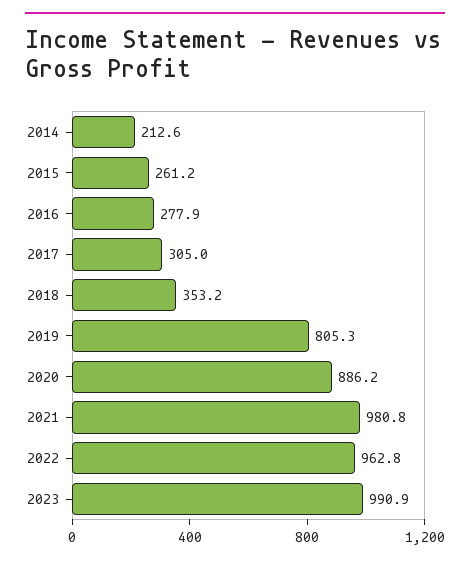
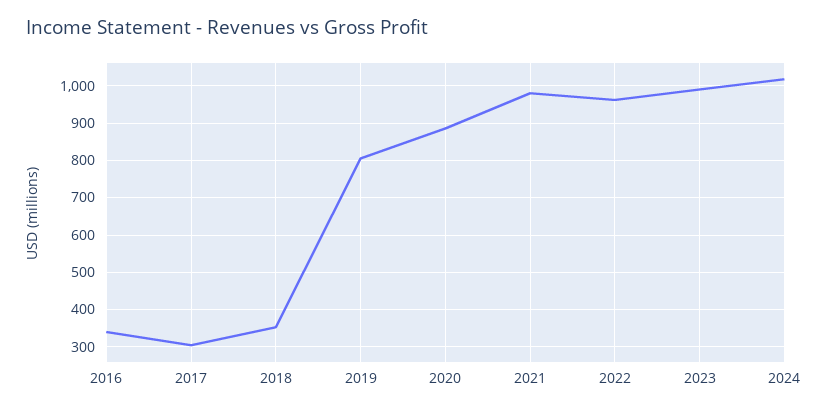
2014: 212.6 -> none
2015: 261.2 -> none
2016: 277.9 -> 340
2024: none -> 1020

